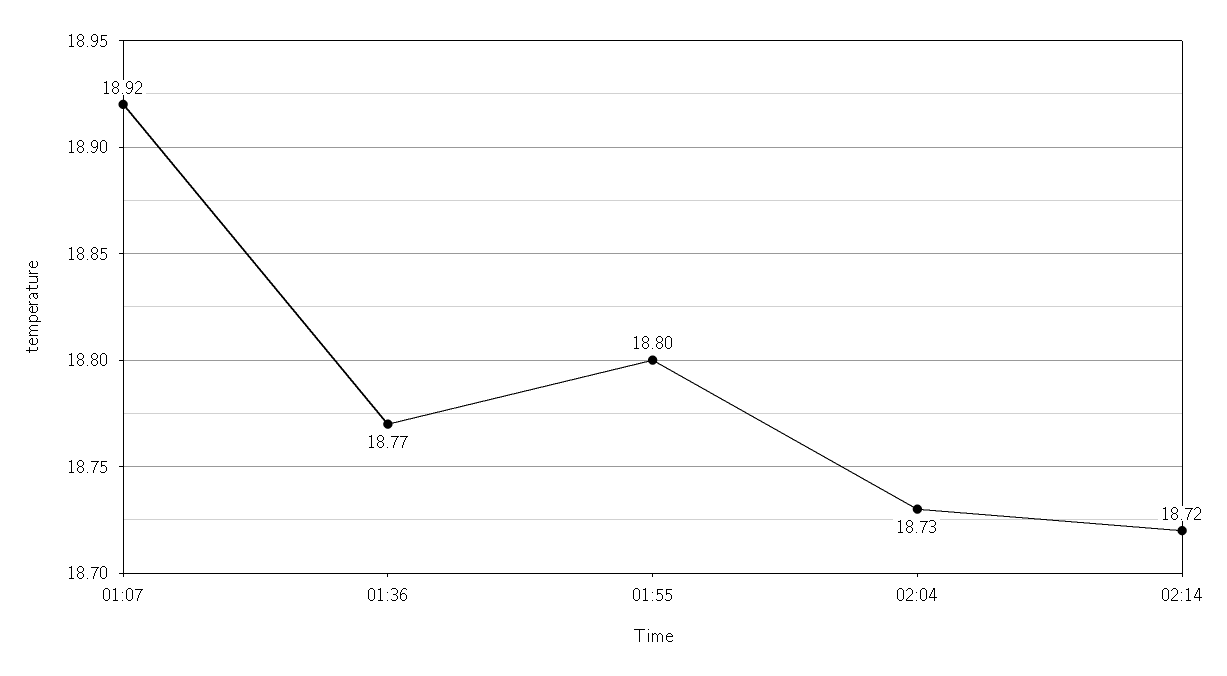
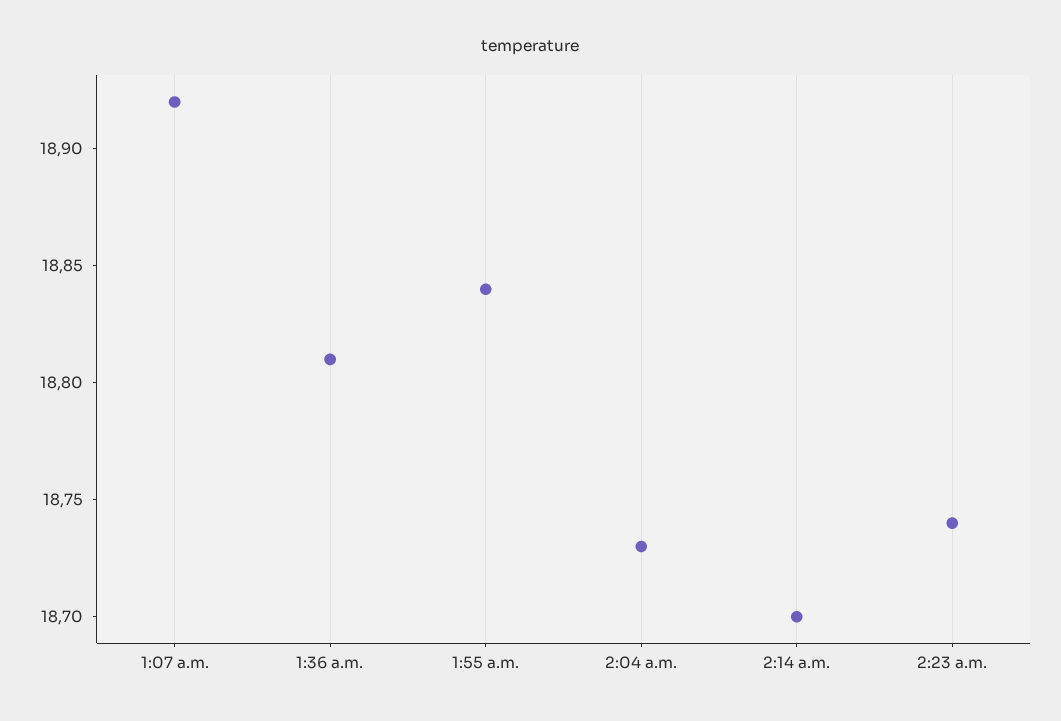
01:36: 18.77 -> 18.81
01:55: 18.8 -> 18.84
02:14: 18.72 -> 18.7
2:23 a.m.: none -> 18.74

